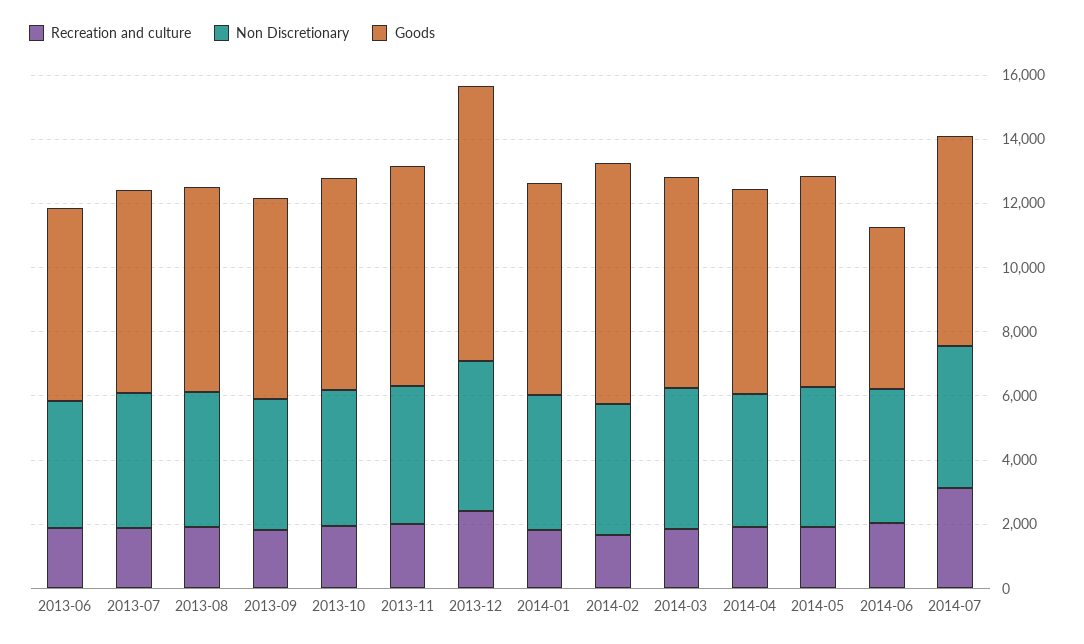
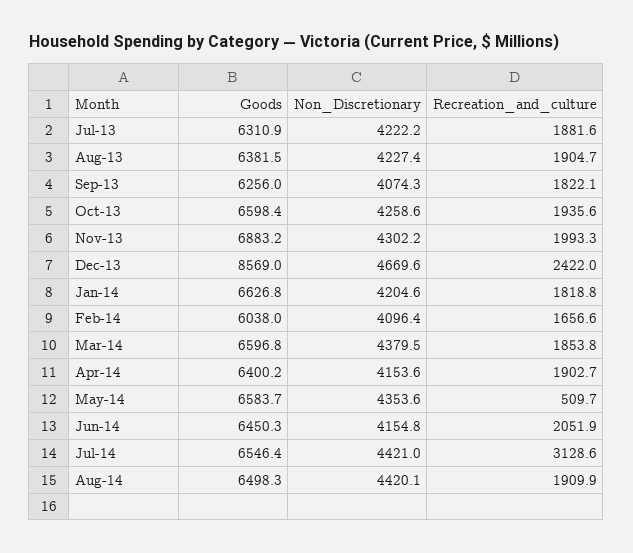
Recreation and culture, 2013-06: 2000 -> none
Non Discretionary, 2013-06: 4000 -> none
Goods, 2013-06: 6000 -> none
Goods, 2014-02: 7500 -> 6038
Recreation and culture, 2014-05: 2000 -> 509.7
Goods, 2014-06: 5000 -> 6450.3
Goods, Aug-14: none -> 6498.3
Non Discretionary, Aug-14: none -> 4420.1
Recreation and culture, Aug-14: none -> 1909.9

